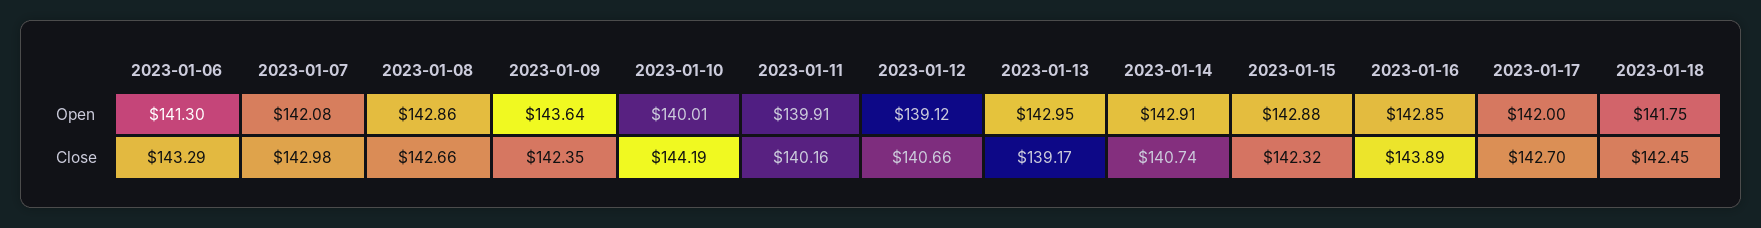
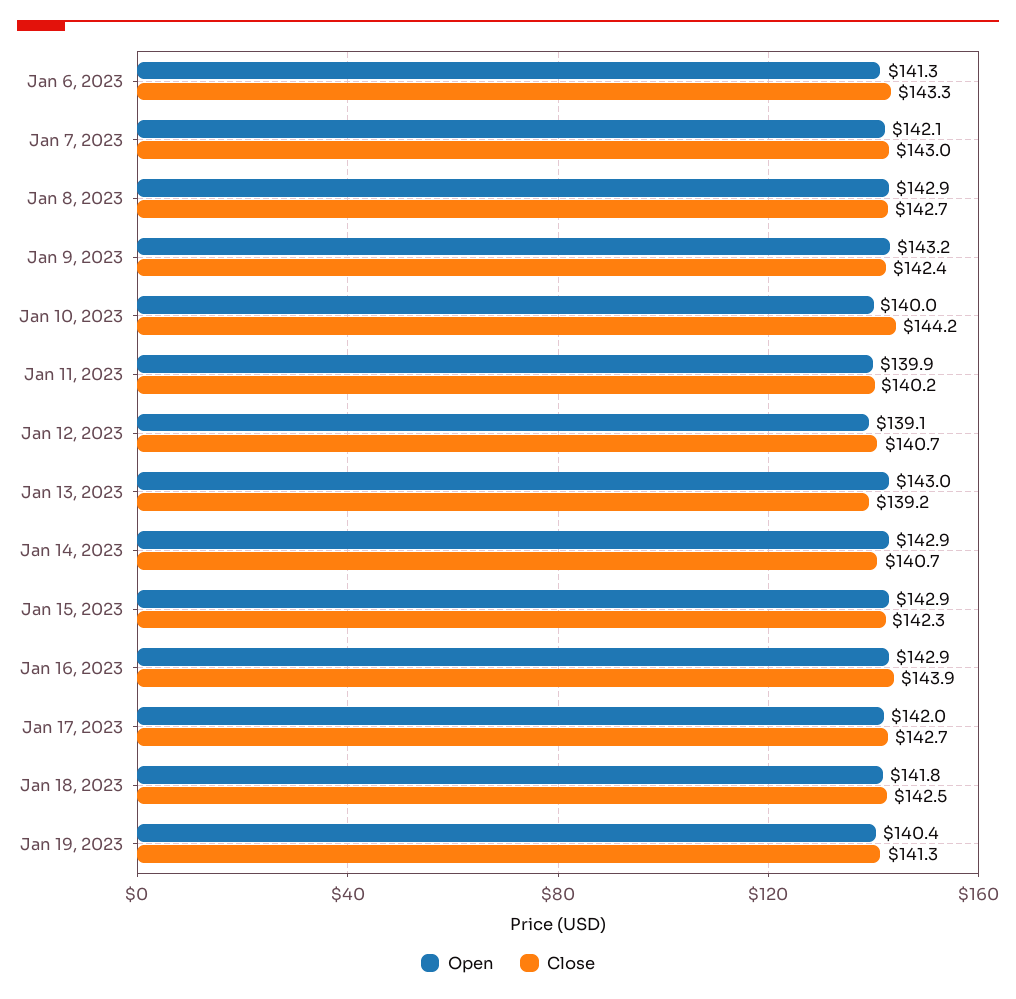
Open, 2023-01-09: 143.64 -> 143.2
Open, Jan 19, 2023: none -> 140.4
Close, Jan 19, 2023: none -> 141.3

